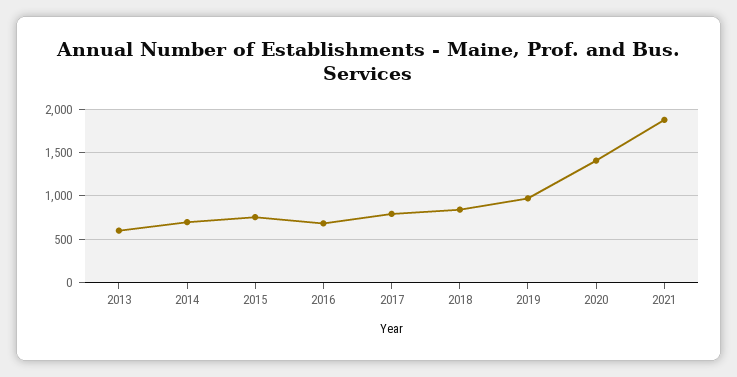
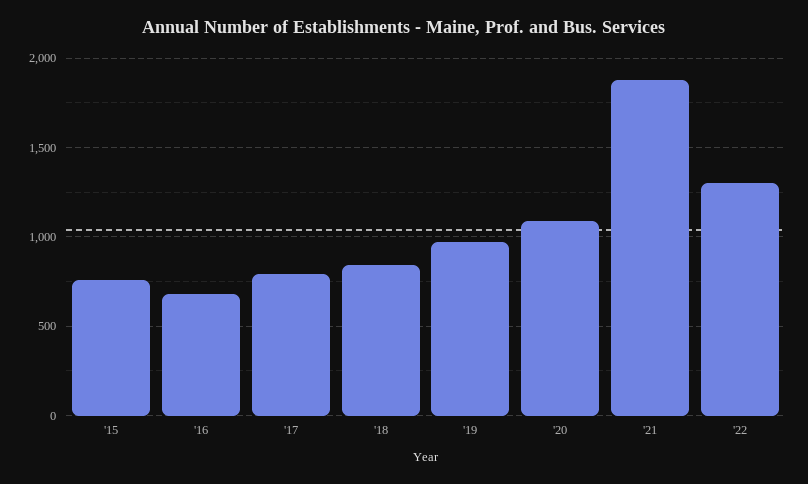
2013: 600 -> none
2014: 700 -> none
2020: 1400 -> 1100
'22: none -> 1300

